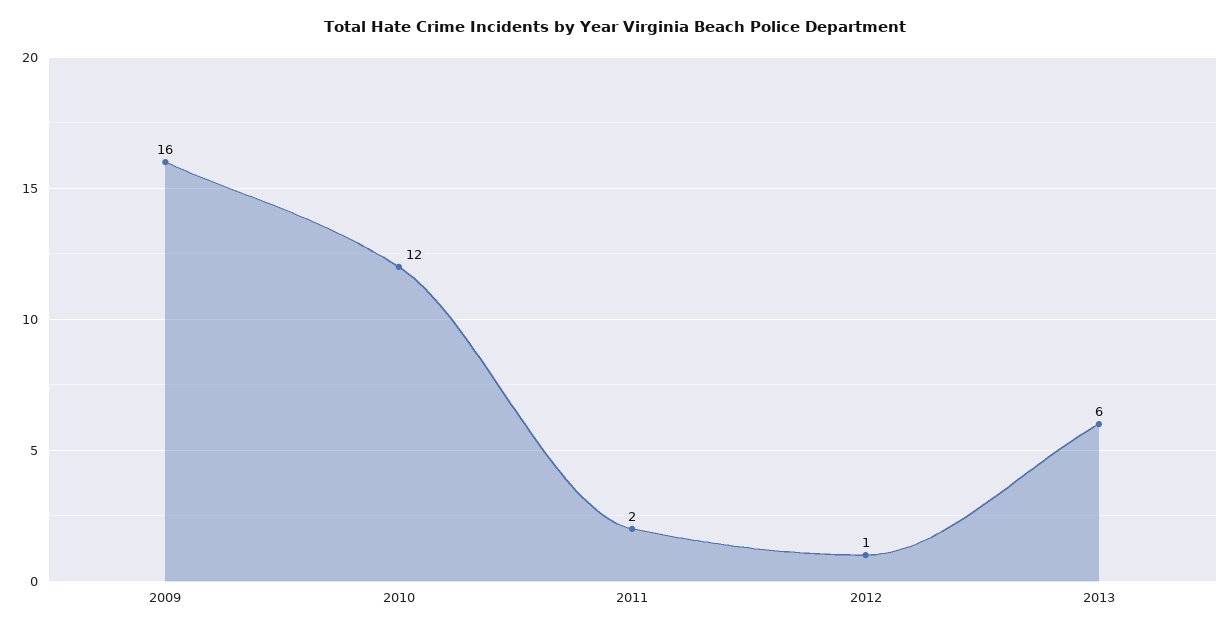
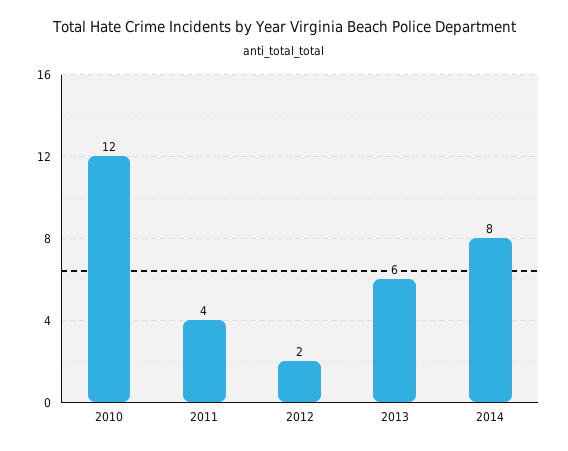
2009: 16 -> none
2011: 2 -> 4
2012: 1 -> 2
2014: none -> 8

